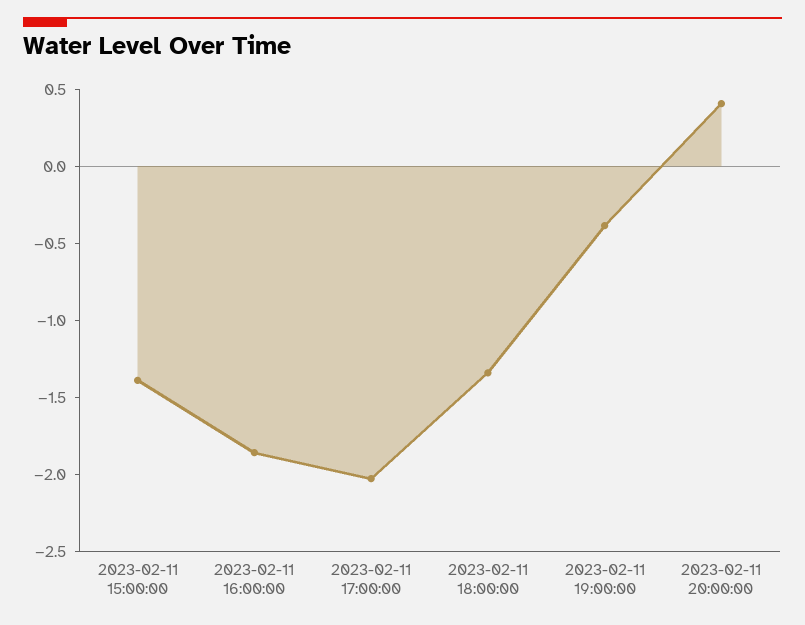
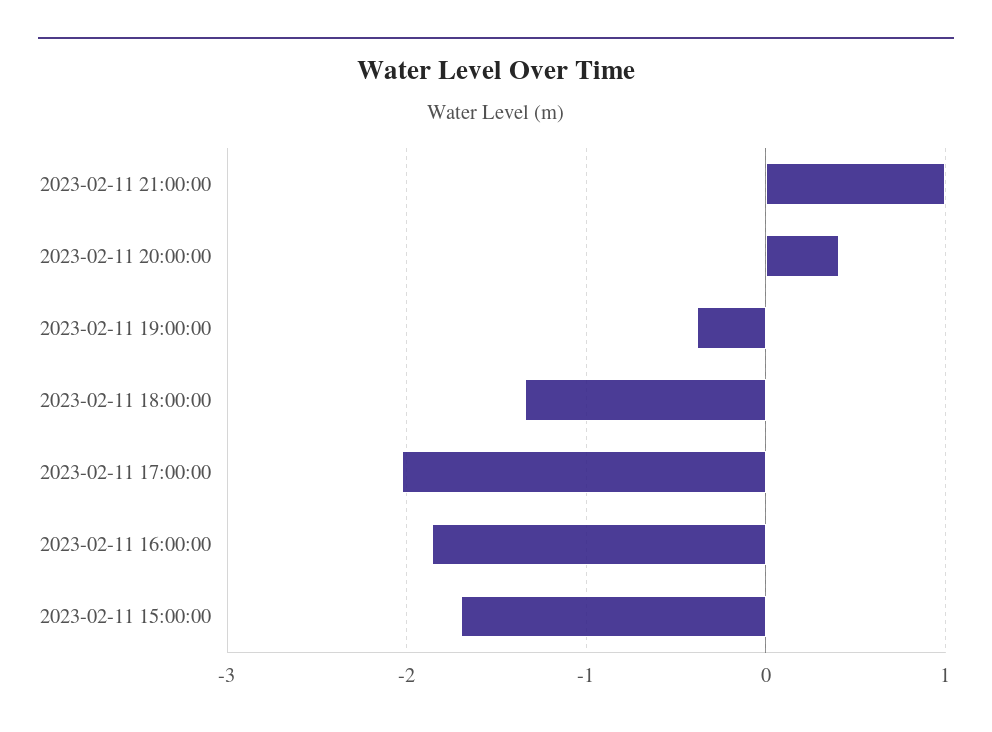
2023-02-11 15:00:00: -1.4 -> -1.7
2023-02-11 21:00:00: none -> 1

